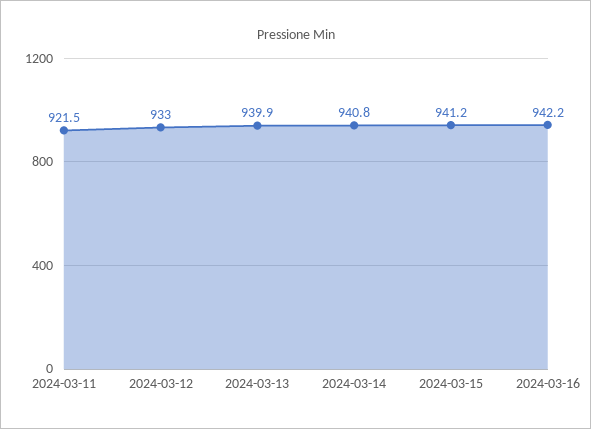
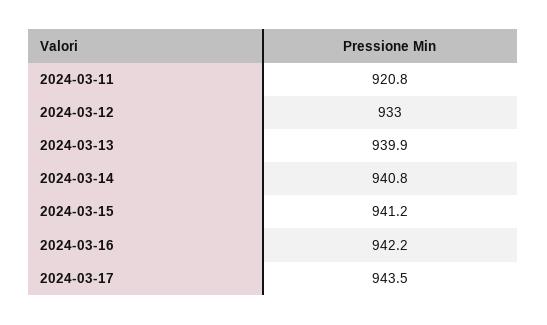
2024-03-11: 921.5 -> 920.8
2024-03-17: none -> 943.5

